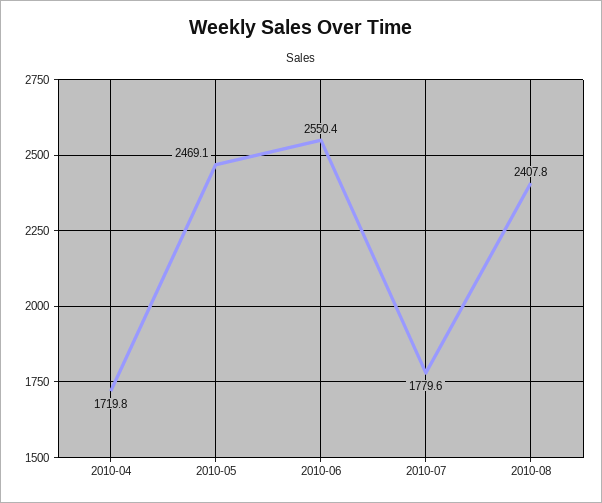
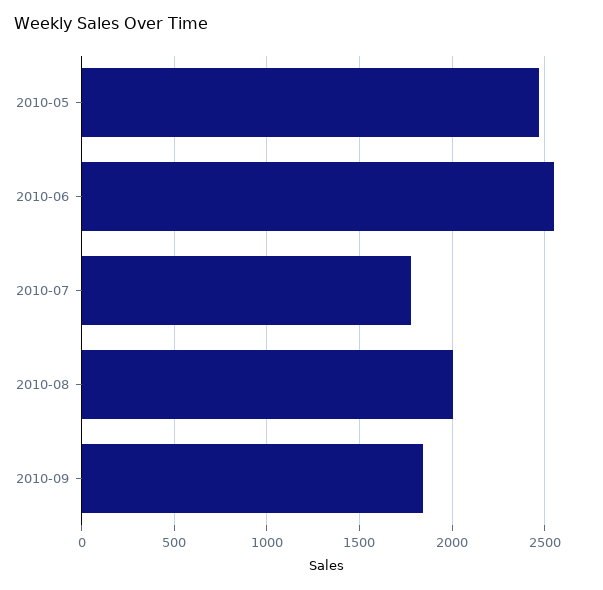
2010-04: 1719.8 -> none
2010-08: 2407.8 -> 2000
2010-09: none -> 1850

